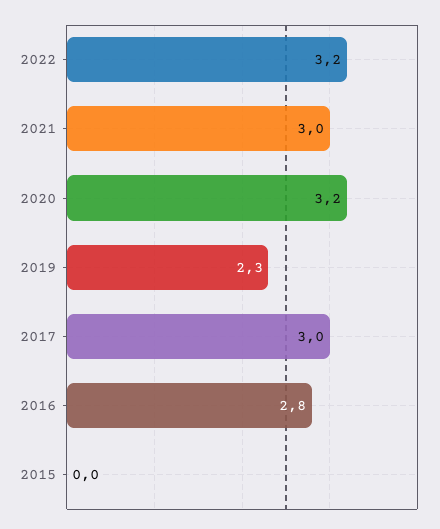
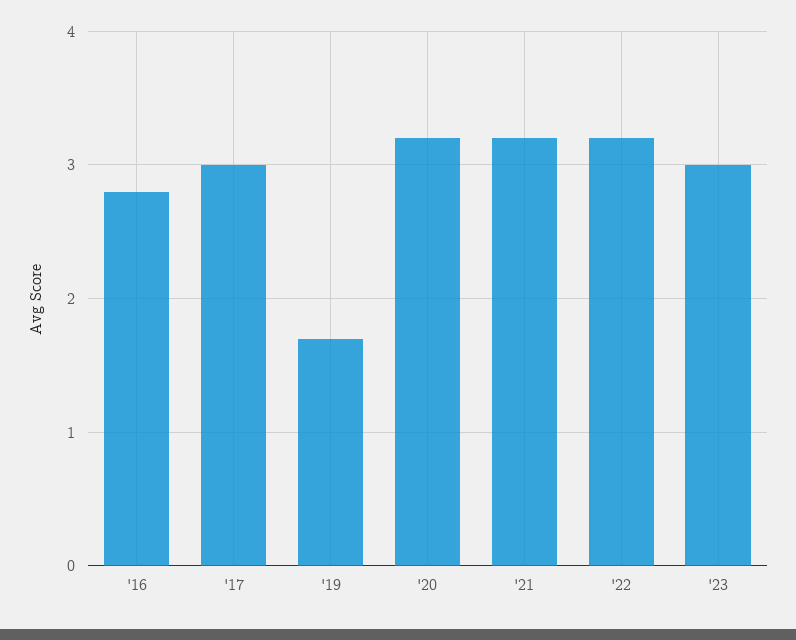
2021: 3 -> 3.2
2019: 2.3 -> 1.7
2015: 0 -> none
'23: none -> 3

